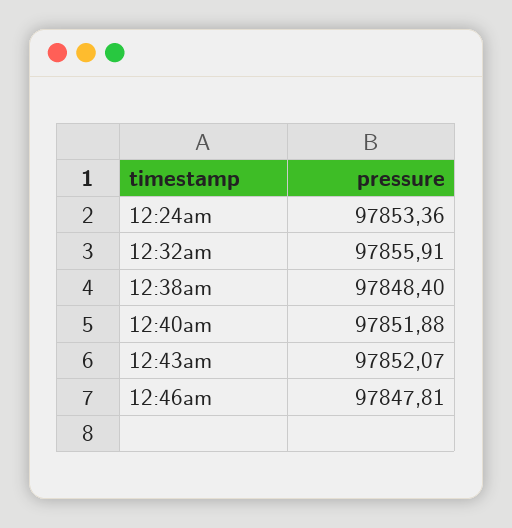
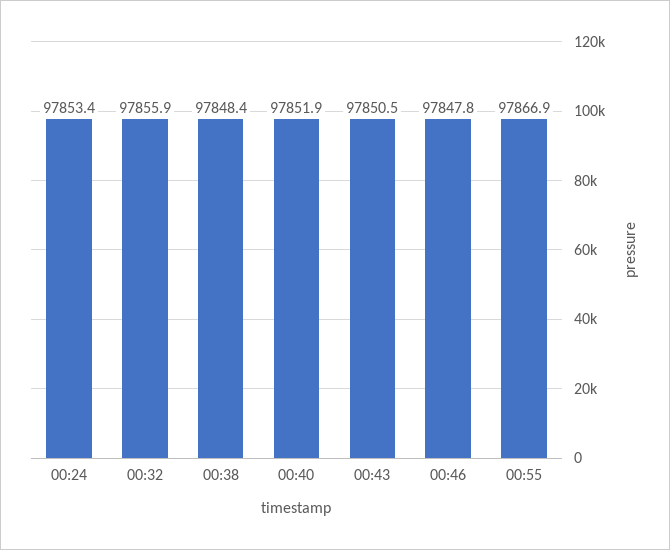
12:43am: 97852.07 -> 97850.5
00:55: none -> 97866.9

